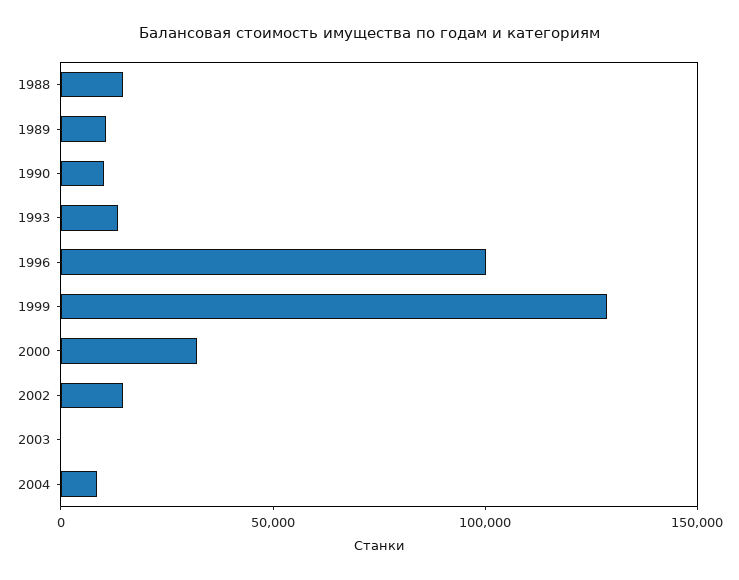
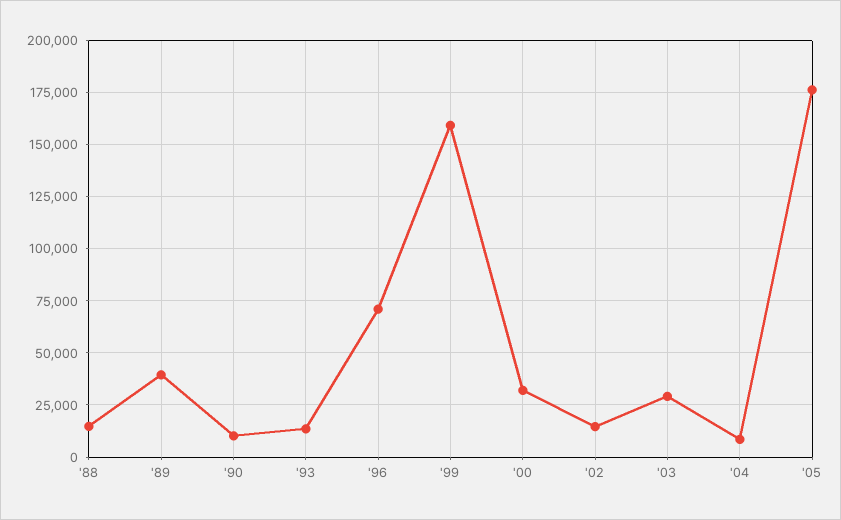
1989: 10000 -> 40000
1996: 100000 -> 70000
1999: 130000 -> 160000
2003: 0 -> 30000
'05: none -> 175000

